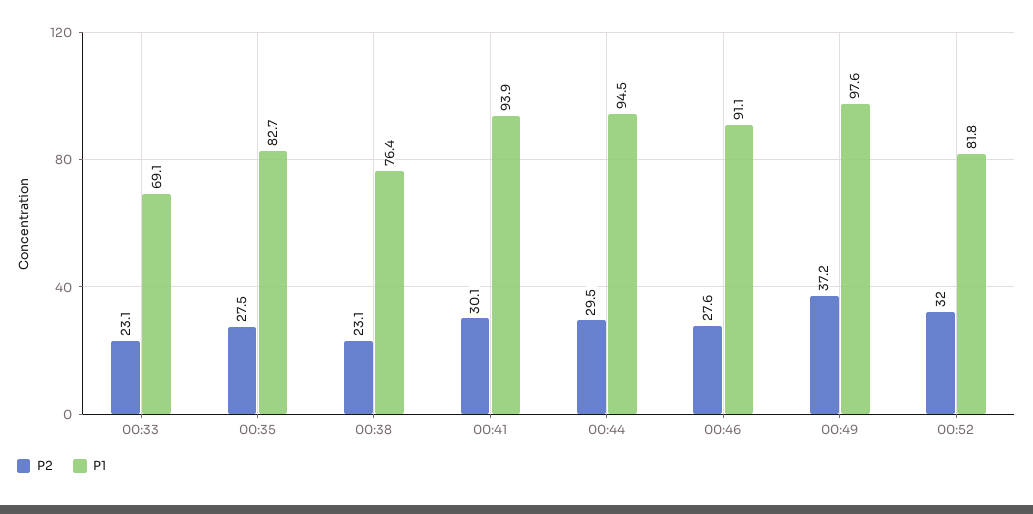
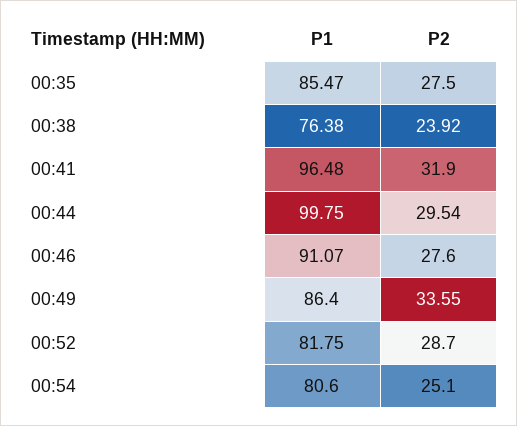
P2, 00:33: 23.1 -> none
P1, 00:33: 69.1 -> none
P1, 00:35: 82.7 -> 85.47
P2, 00:38: 23.1 -> 23.92
P2, 00:41: 30.1 -> 31.9
P1, 00:41: 93.9 -> 96.48
P1, 00:44: 94.5 -> 99.75
P2, 00:49: 37.2 -> 33.55
P1, 00:49: 97.6 -> 86.4
P2, 00:52: 32 -> 28.7
P1, 00:54: none -> 80.6
P2, 00:54: none -> 25.1

